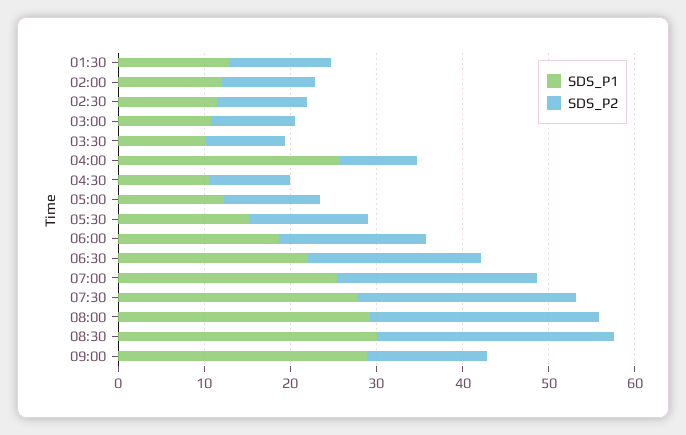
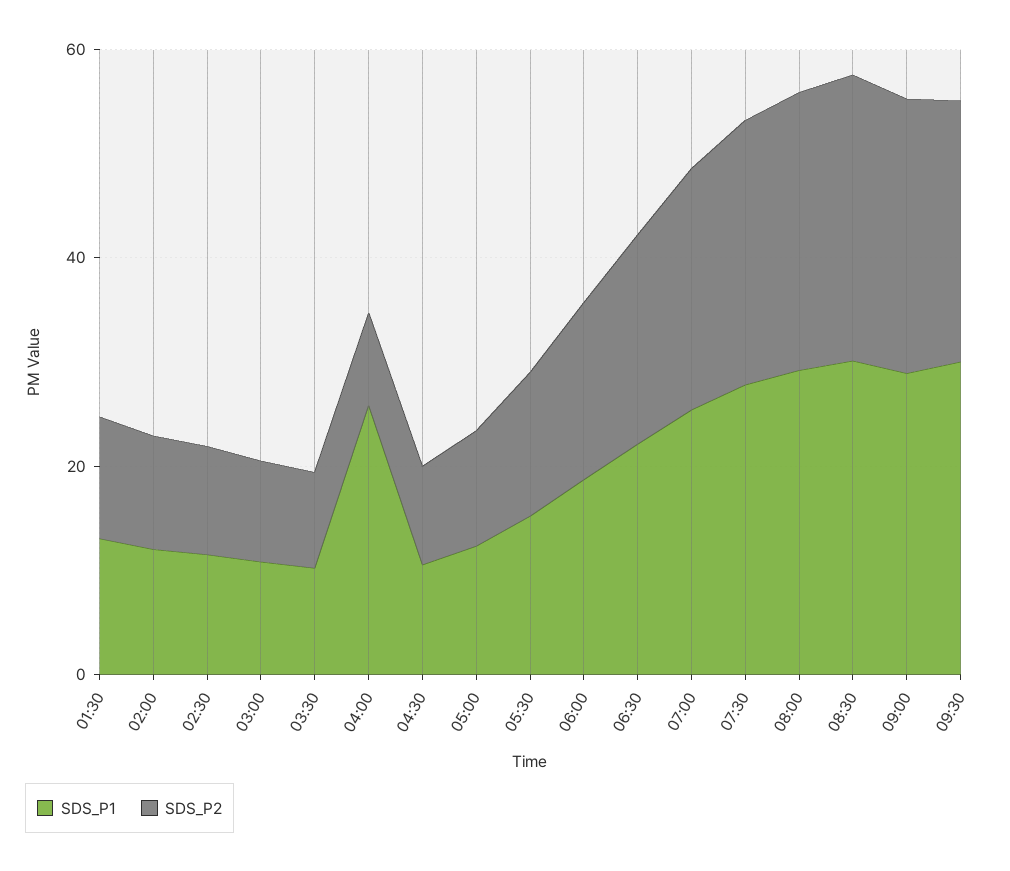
SDS_P2, 09:00: 14 -> 25
SDS_P1, 09:30: none -> 30
SDS_P2, 09:30: none -> 25

